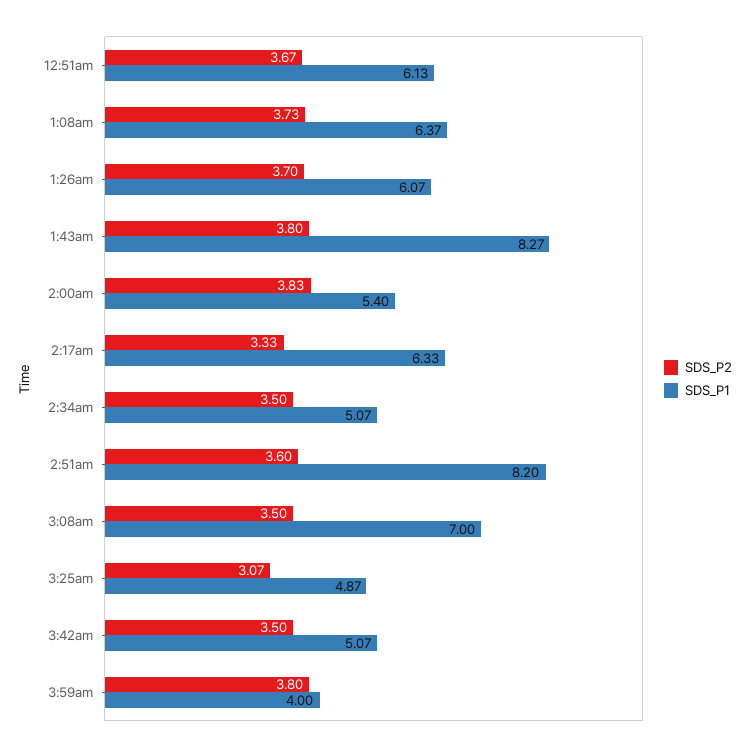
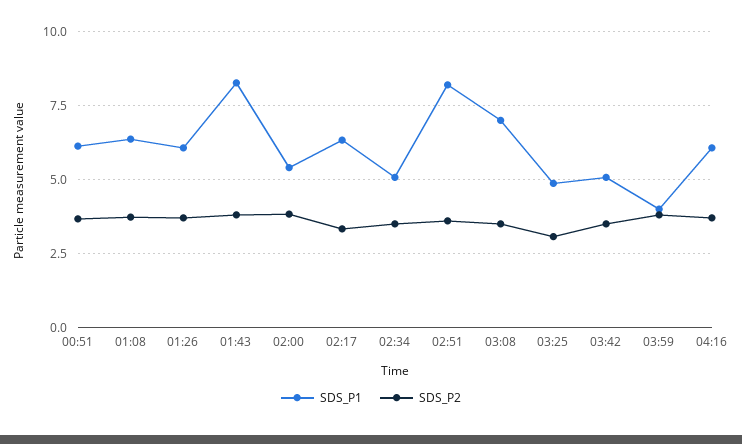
SDS_P1, 04:16: none -> 6
SDS_P2, 04:16: none -> 3.75

